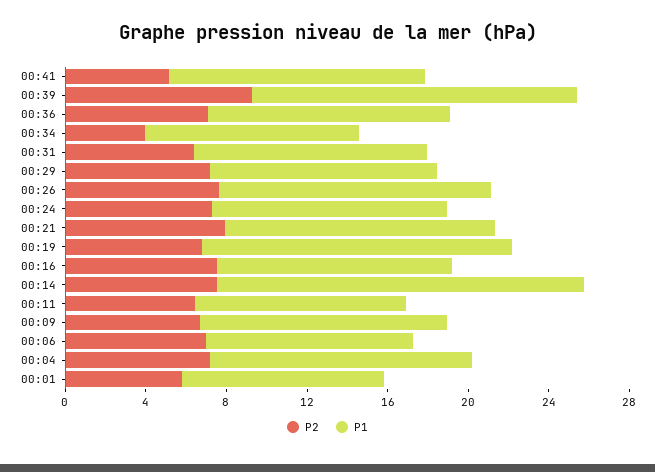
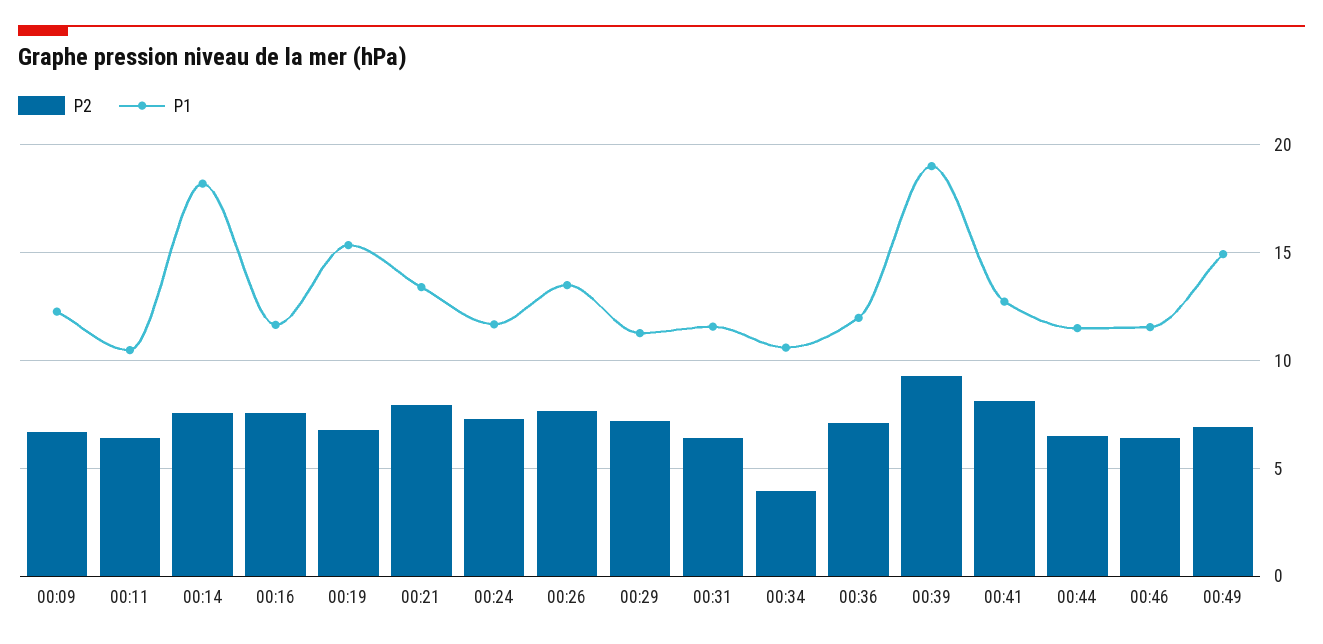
P2, 00:41: 5 -> 8
P1, 00:39: 16 -> 19
P2, 00:06: 7 -> none
P1, 00:06: 10 -> none
P2, 00:04: 7 -> none
P1, 00:04: 13 -> none
P2, 00:01: 6 -> none
P1, 00:01: 10 -> none
P2, 00:44: none -> 6.5
P1, 00:44: none -> 11.5
P2, 00:46: none -> 6.5
P1, 00:46: none -> 11.5
P2, 00:49: none -> 7
P1, 00:49: none -> 15

